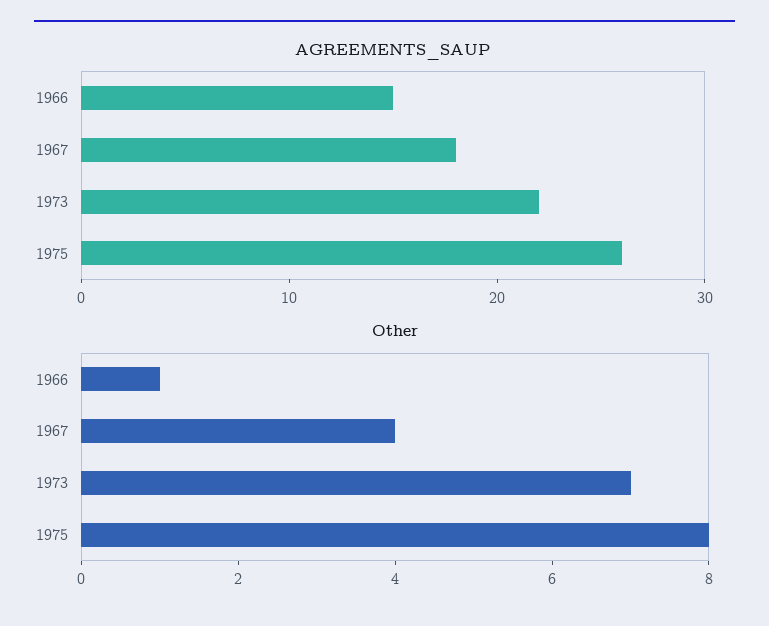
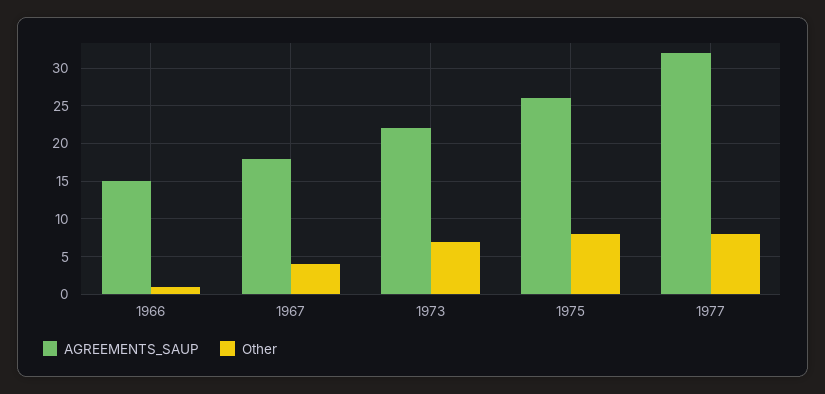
AGREEMENTS_SAUP, 1977: none -> 32
Other, 1977: none -> 8

